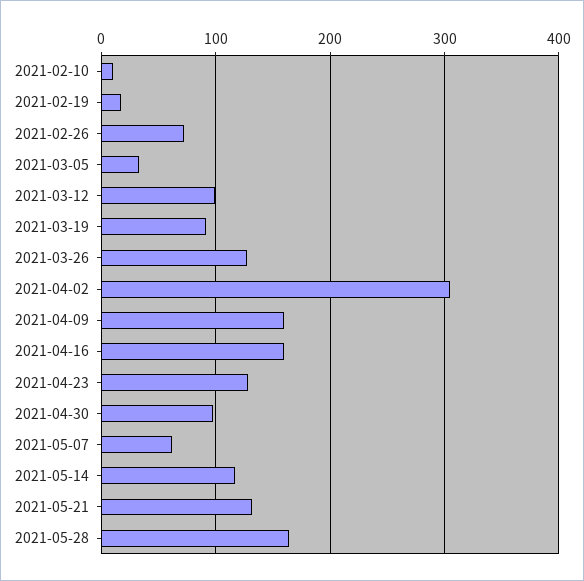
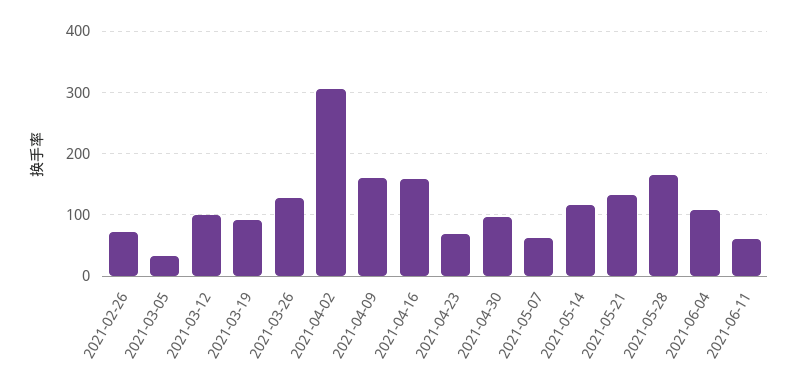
2021-02-10: 10 -> none
2021-02-19: 20 -> none
2021-04-23: 130 -> 70
2021-06-04: none -> 110
2021-06-11: none -> 60

